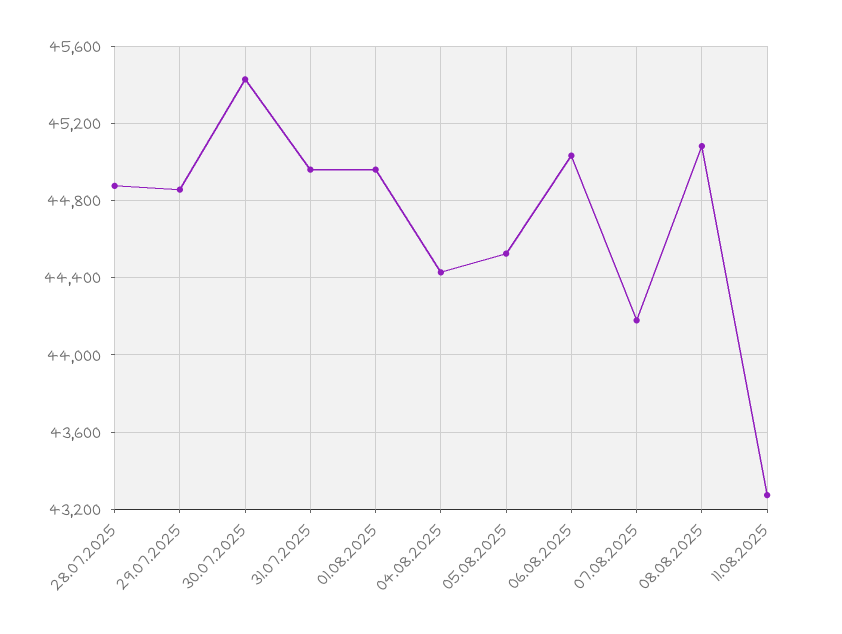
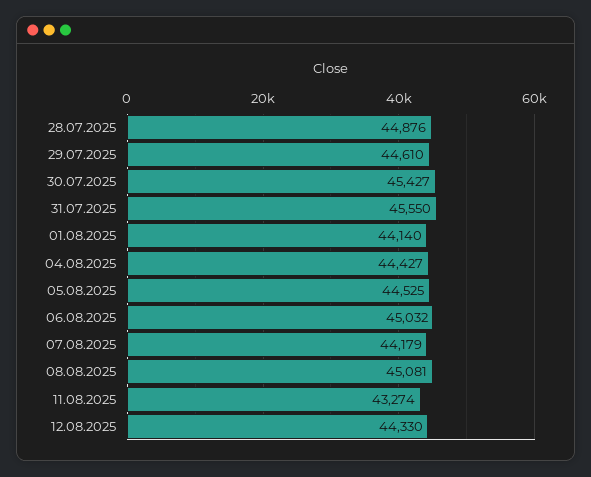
29.07.2025: 44850 -> 44610
31.07.2025: 44950 -> 45550
01.08.2025: 44950 -> 44140
12.08.2025: none -> 44330

